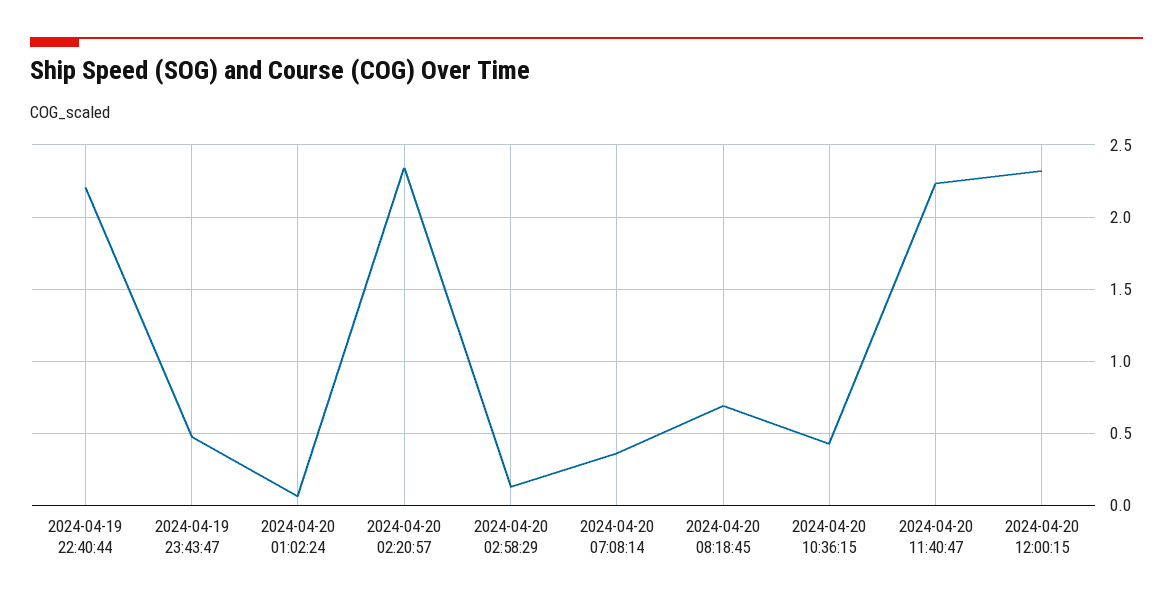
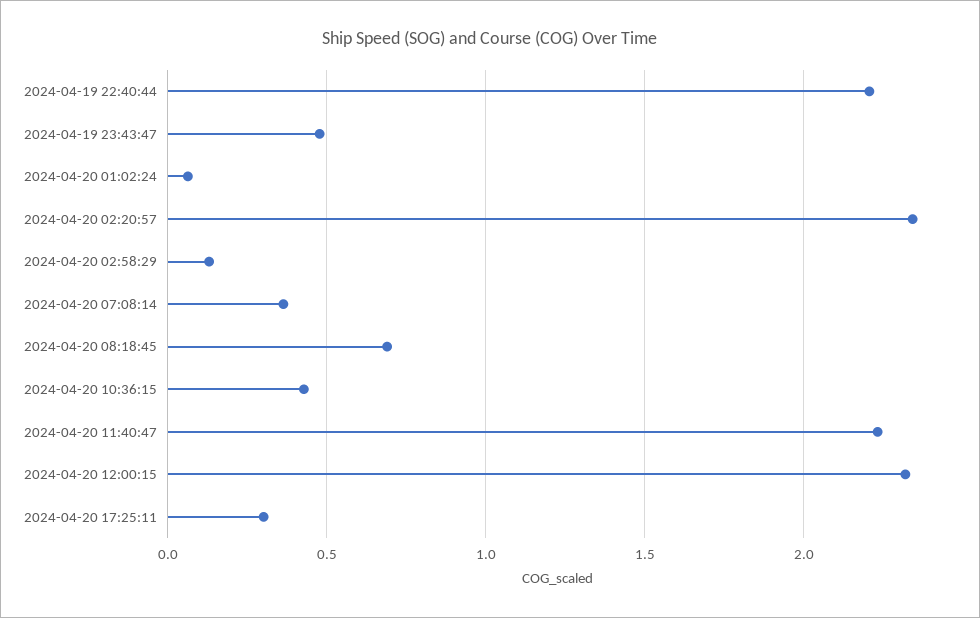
2024-04-20 17:25:11: none -> 0.3

